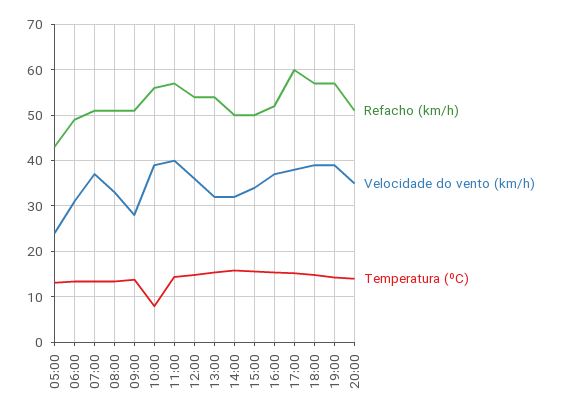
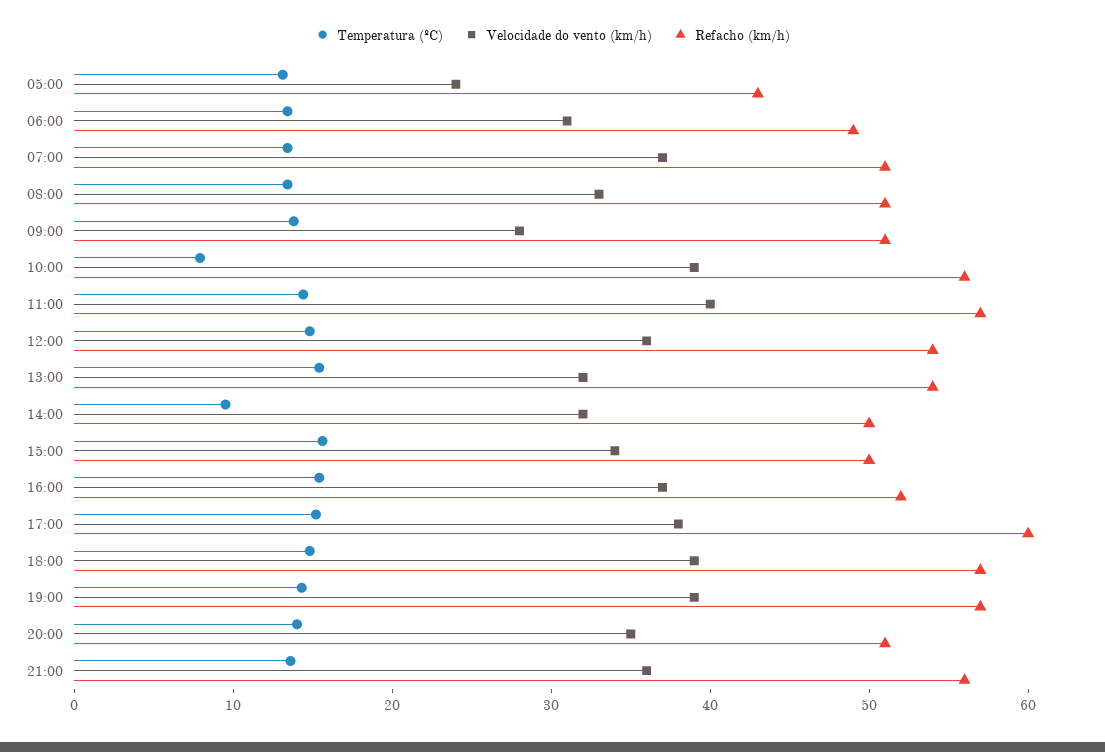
Temperatura (ºC), 14:00: 16 -> 10
Temperatura (ºC), 21:00: none -> 14
Velocidade do vento (km/h), 21:00: none -> 36
Refacho (km/h), 21:00: none -> 56

